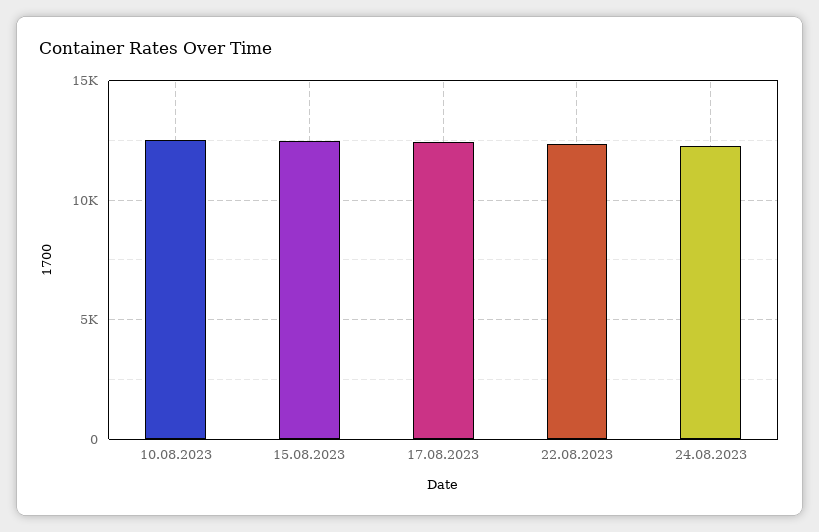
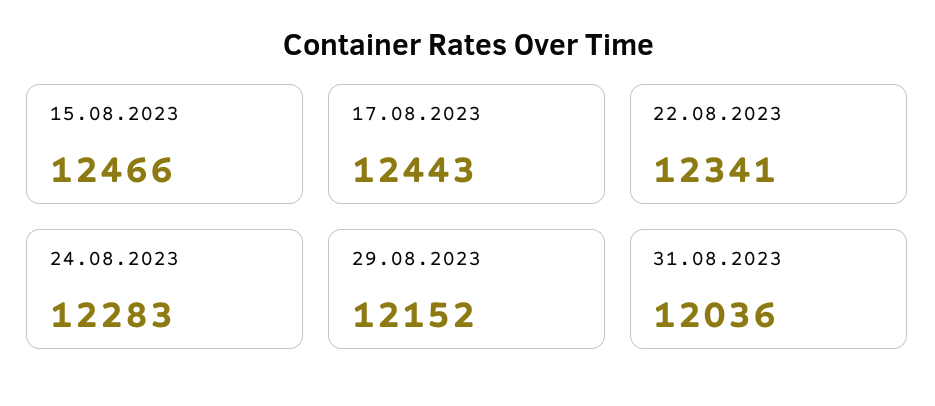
10.08.2023: 12500 -> none
29.08.2023: none -> 12152
31.08.2023: none -> 12036

